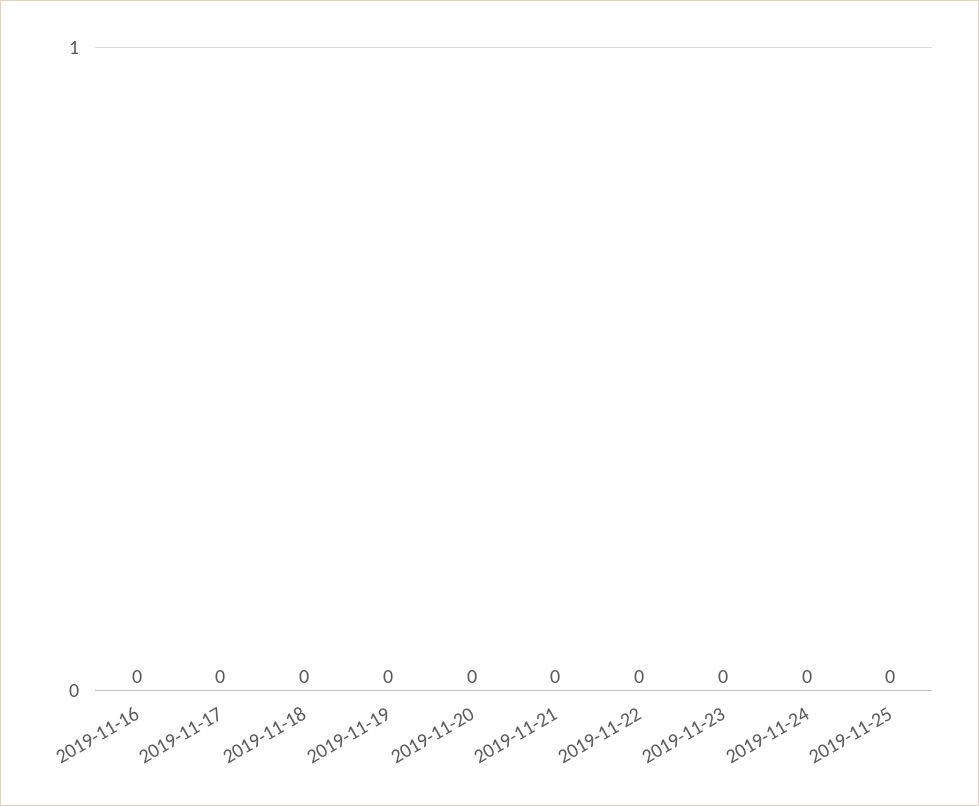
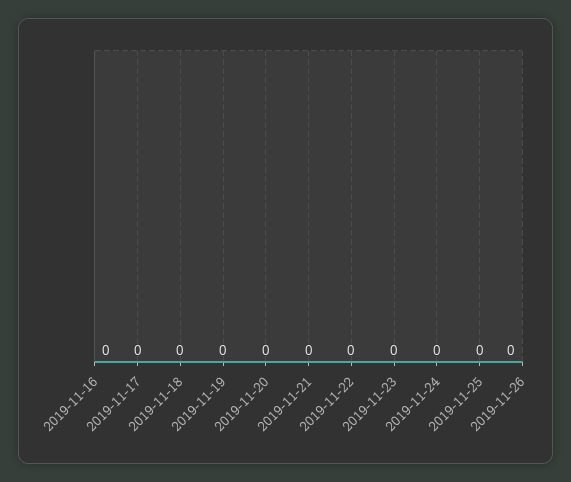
2019-11-26: none -> 0

